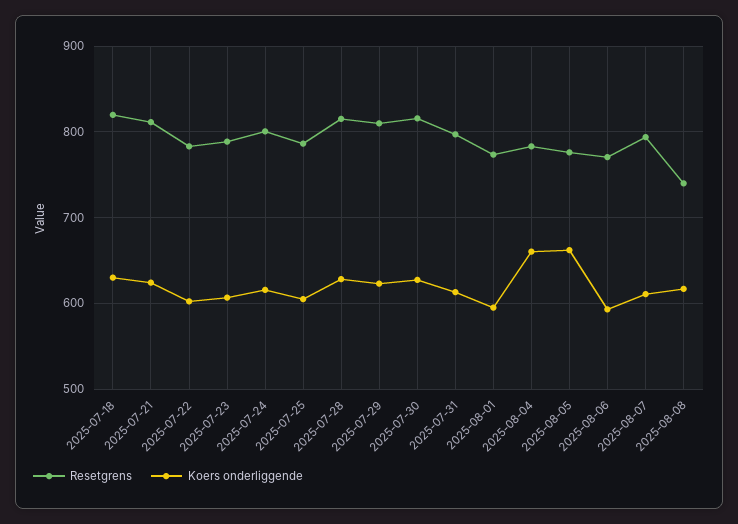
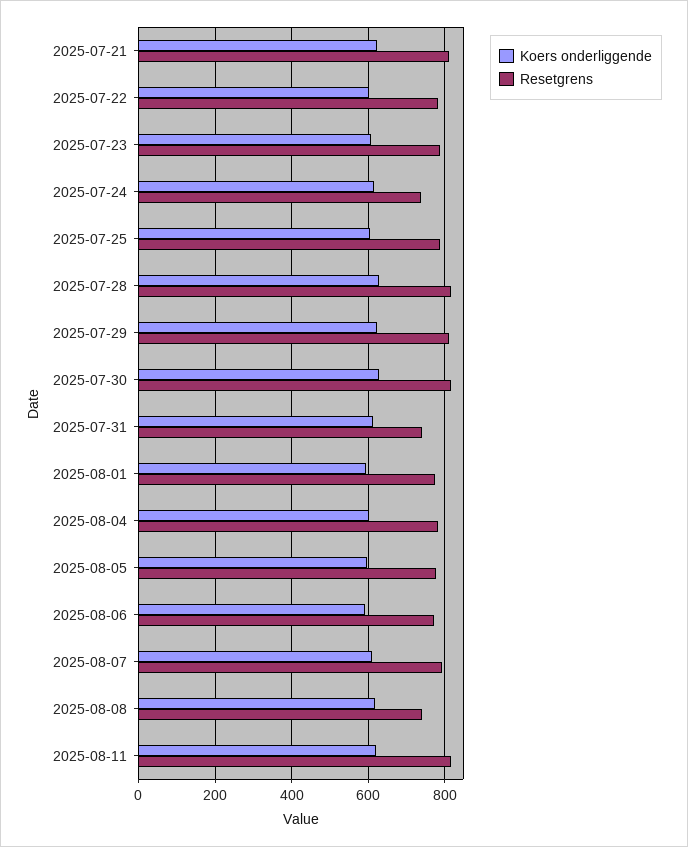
Resetgrens, 2025-07-18: 820 -> none
Koers onderliggende, 2025-07-18: 630 -> none
Resetgrens, 2025-07-24: 800 -> 740
Resetgrens, 2025-07-31: 800 -> 740
Koers onderliggende, 2025-08-04: 660 -> 600
Koers onderliggende, 2025-08-05: 660 -> 600
Koers onderliggende, 2025-08-11: none -> 620
Resetgrens, 2025-08-11: none -> 820

